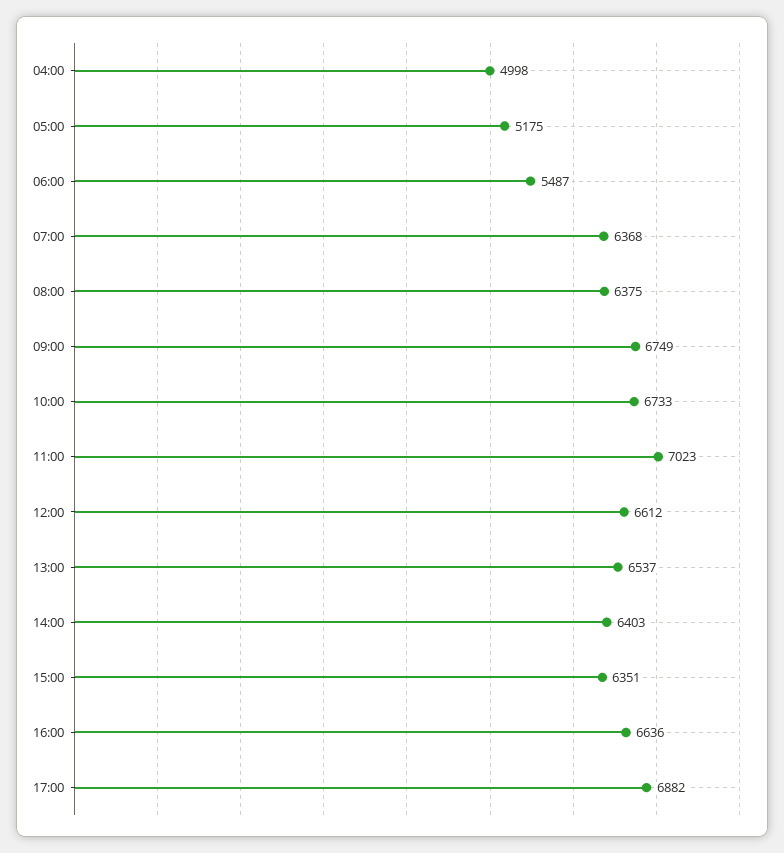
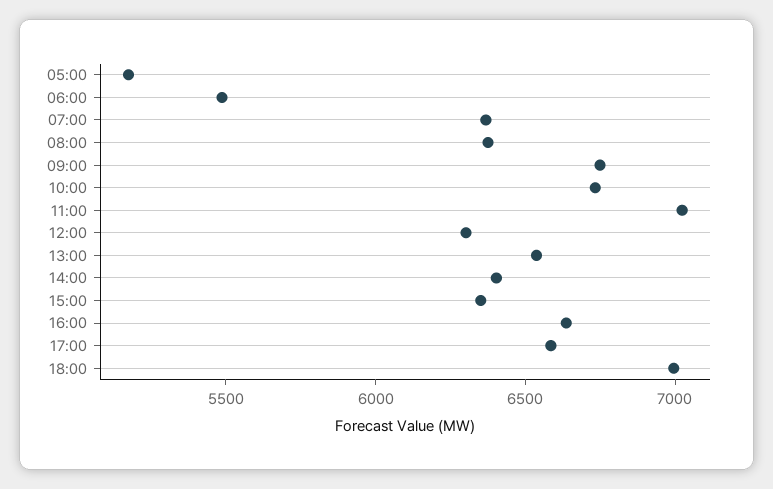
04:00: 4998 -> none
12:00: 6612 -> 6300
17:00: 6882 -> 6600
18:00: none -> 7000

